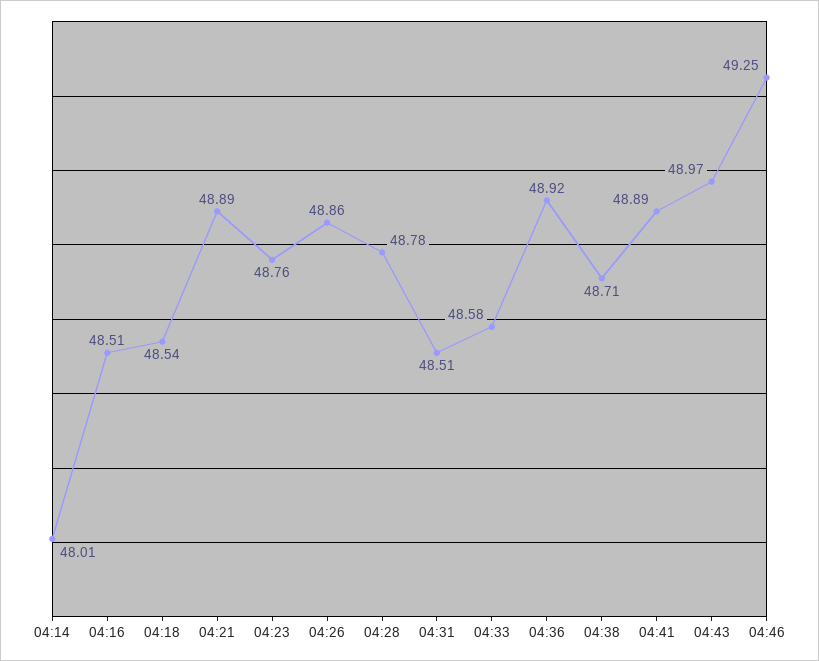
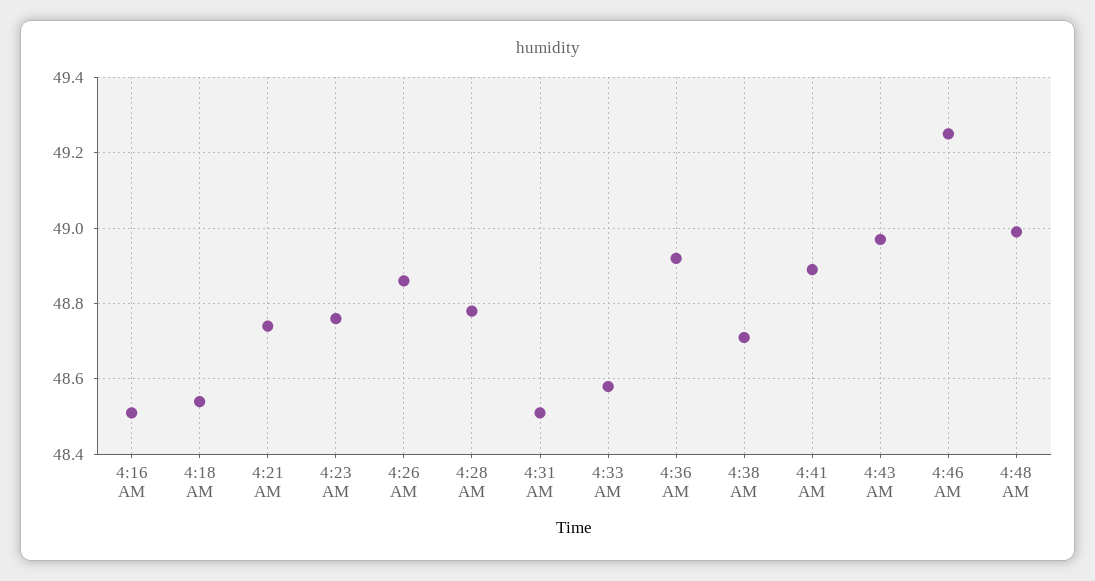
04:14: 48.01 -> none
04:21: 48.89 -> 48.75
4:48 AM: none -> 49

